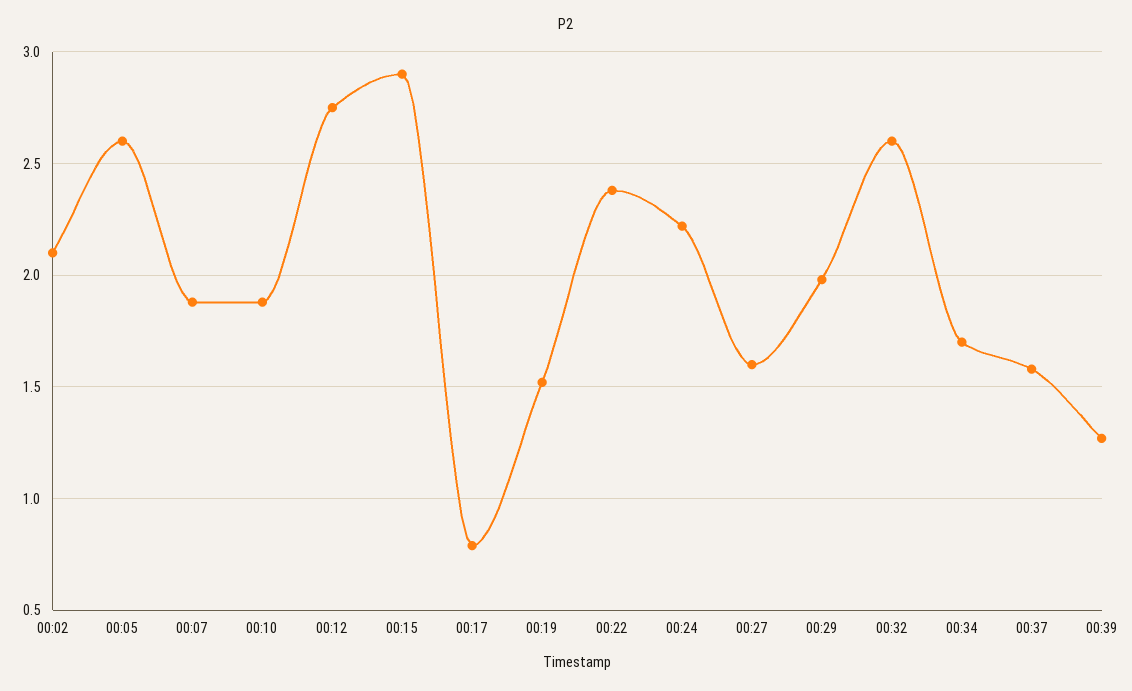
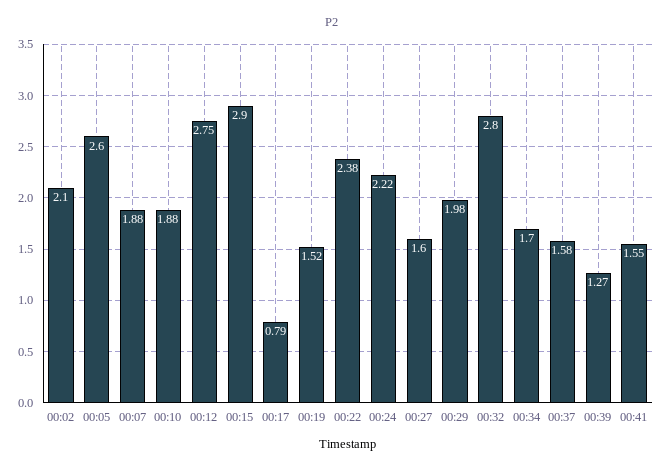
00:32: 2.6 -> 2.8
00:41: none -> 1.55

